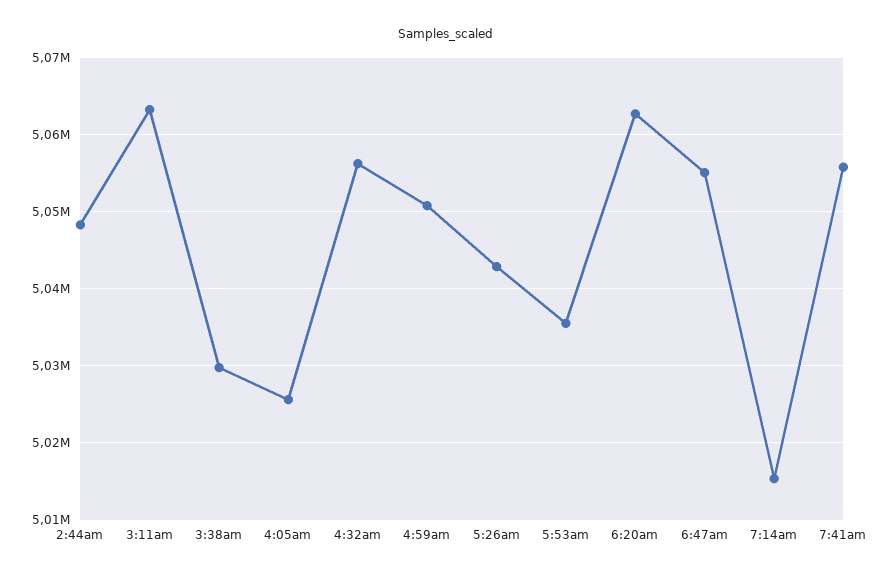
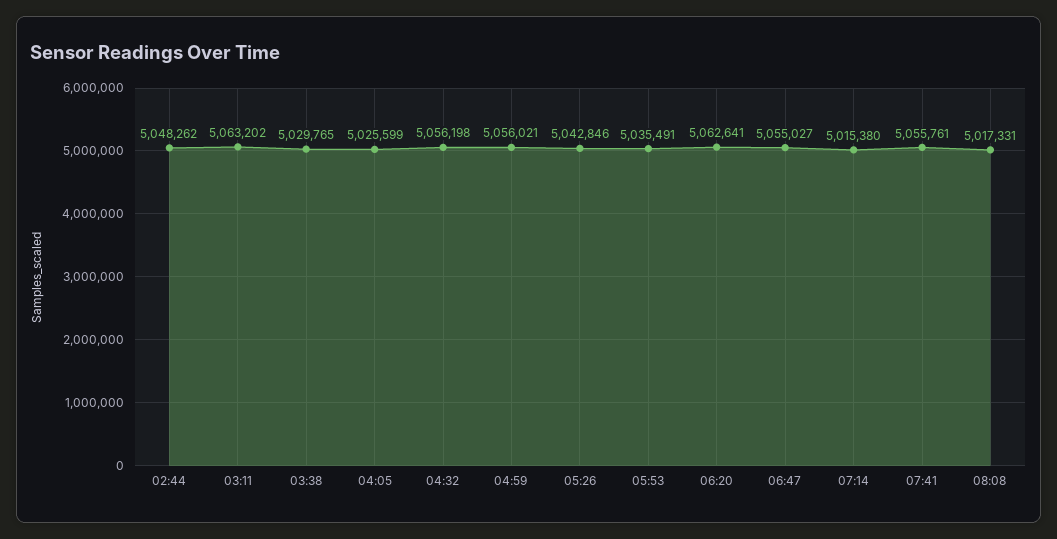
4:59am: 5051000 -> 5056021
08:08: none -> 5017331

